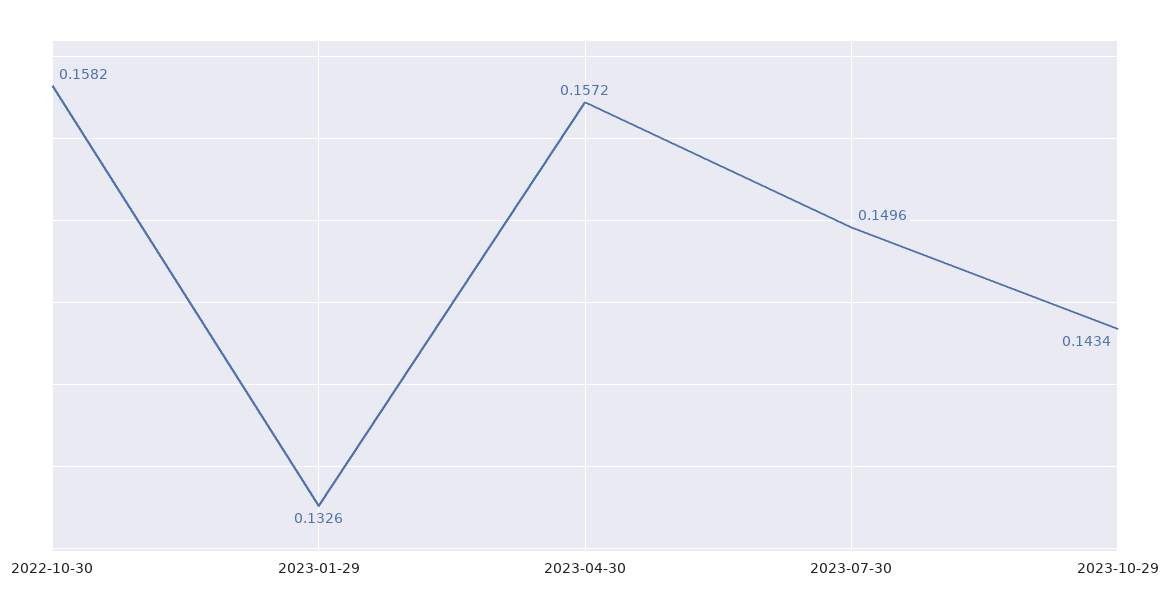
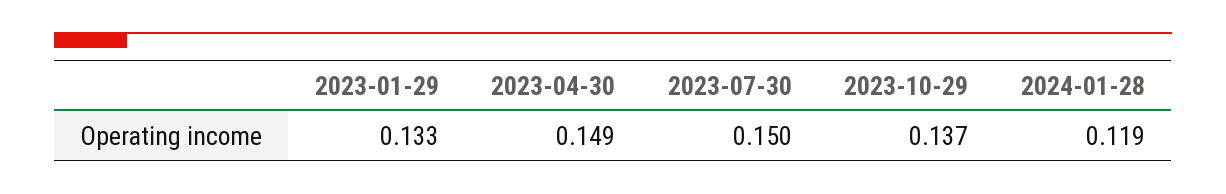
2022-10-30: 0.1582 -> none
2023-04-30: 0.1572 -> 0.149
2023-10-29: 0.1434 -> 0.137
2024-01-28: none -> 0.119

